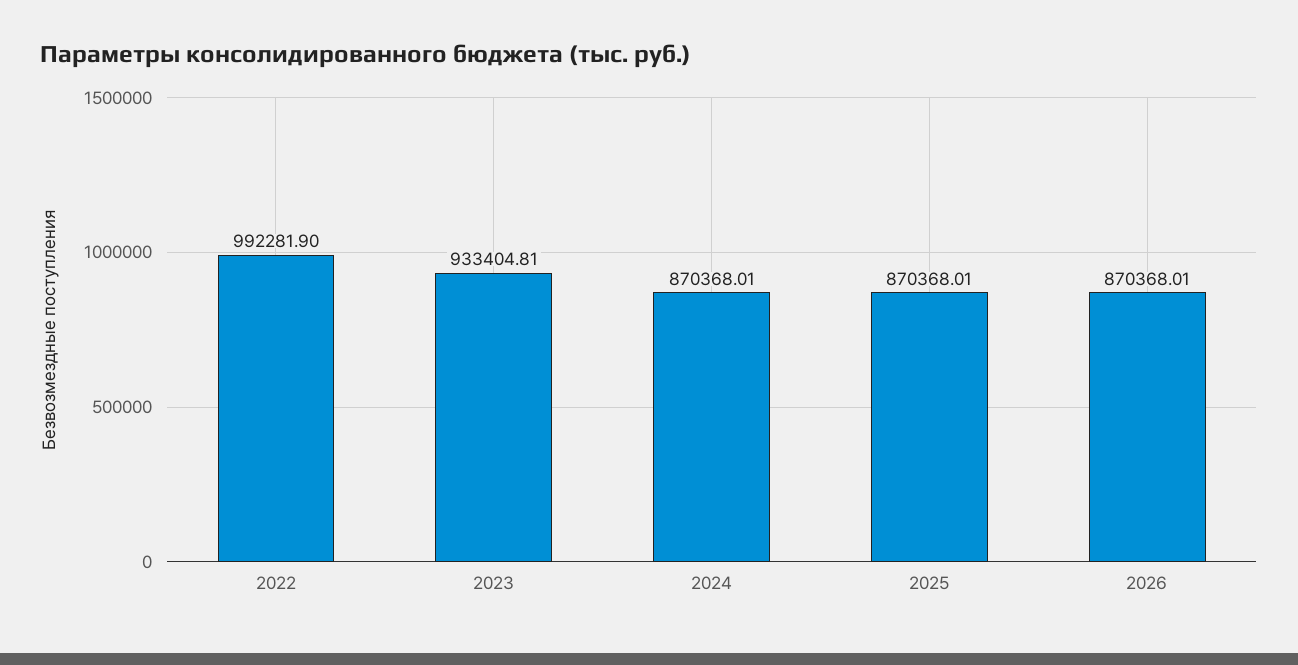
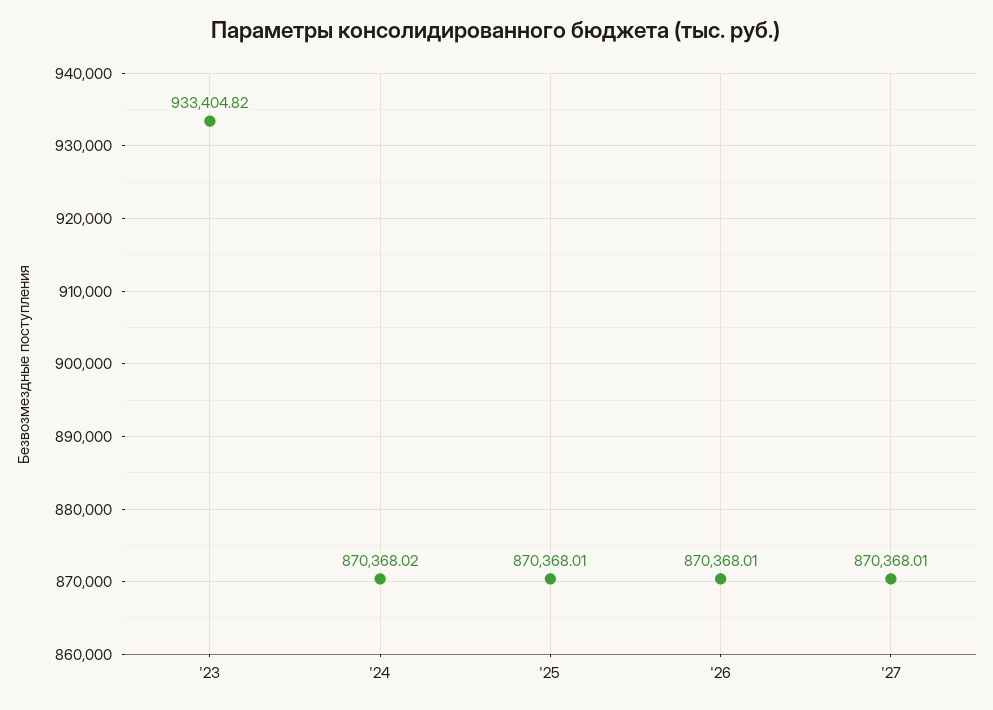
2022: 992281.9 -> none
2023: 933404.81 -> 933404.82
2024: 870368.01 -> 870368.02
'27: none -> 870368.01

